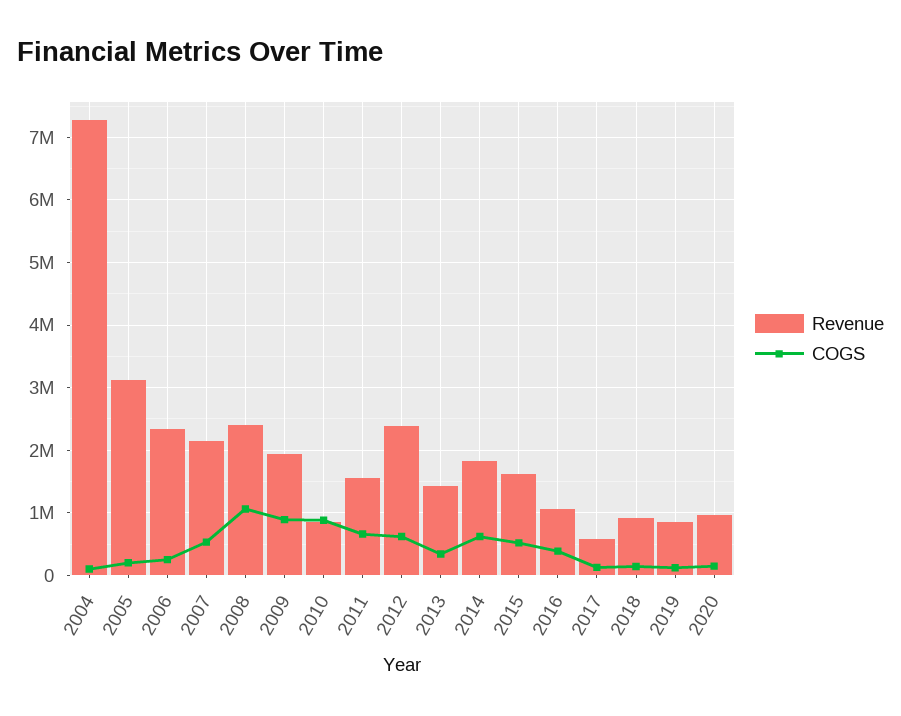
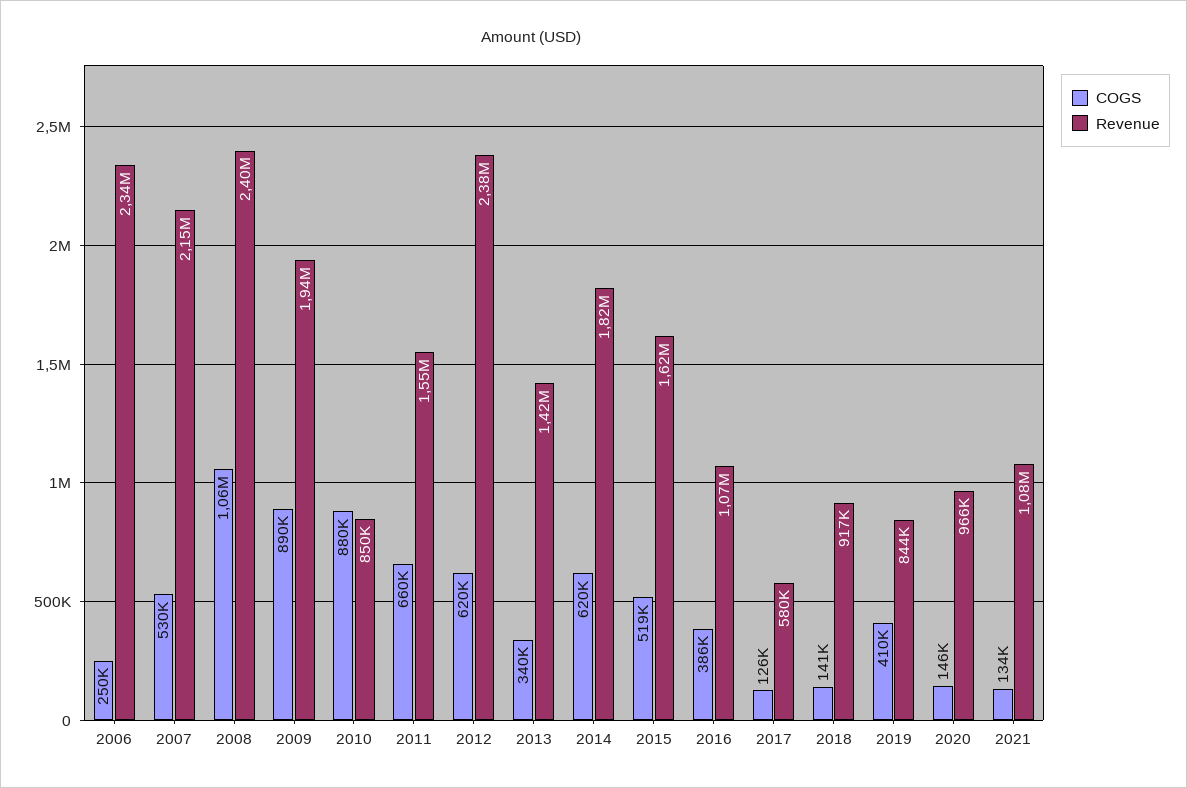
Revenue, 2004: 7300000 -> none
COGS, 2004: 100000 -> none
Revenue, 2005: 3100000 -> none
COGS, 2005: 200000 -> none
COGS, 2019: 100000 -> 410000
COGS, 2021: none -> 134000
Revenue, 2021: none -> 1080000

